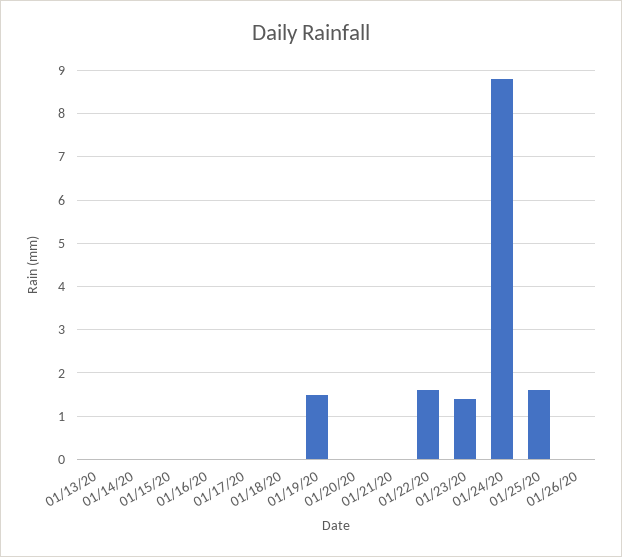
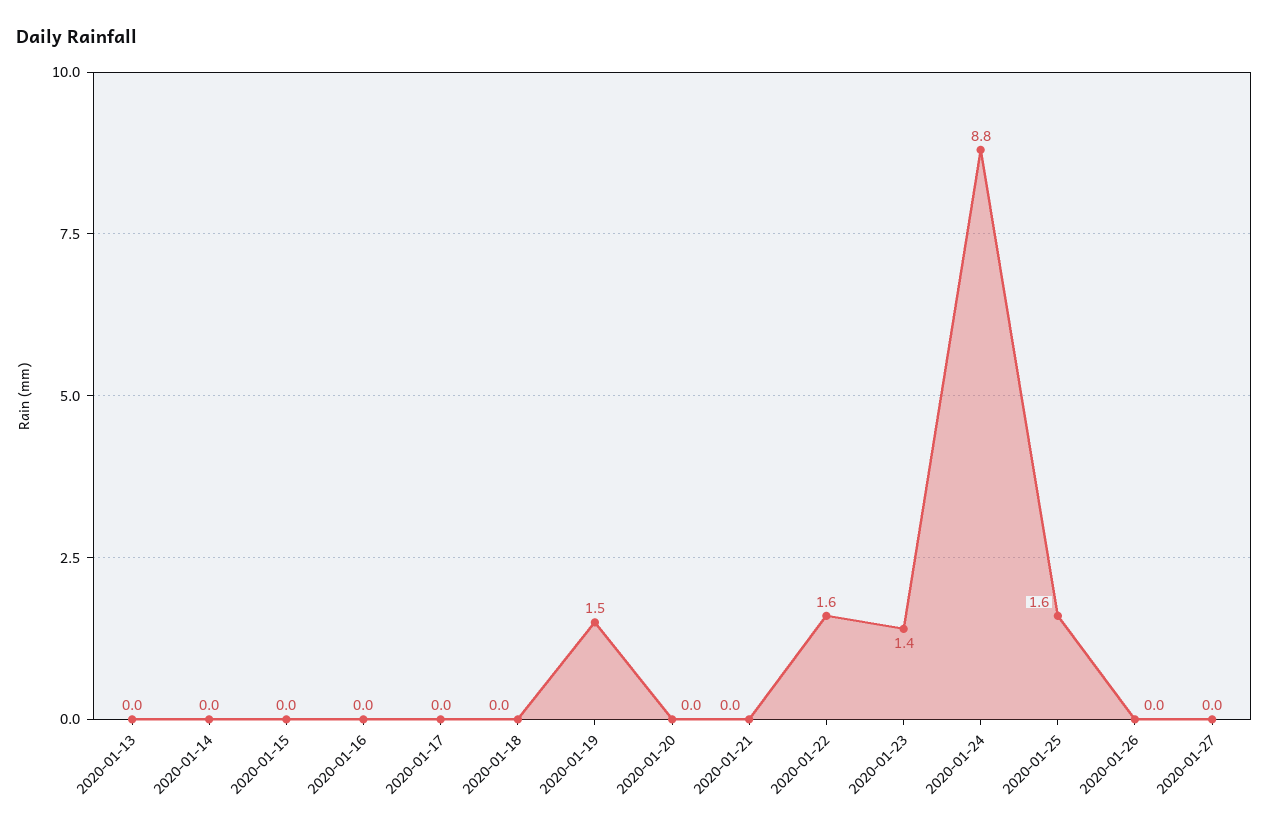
2020-01-27: none -> 0

